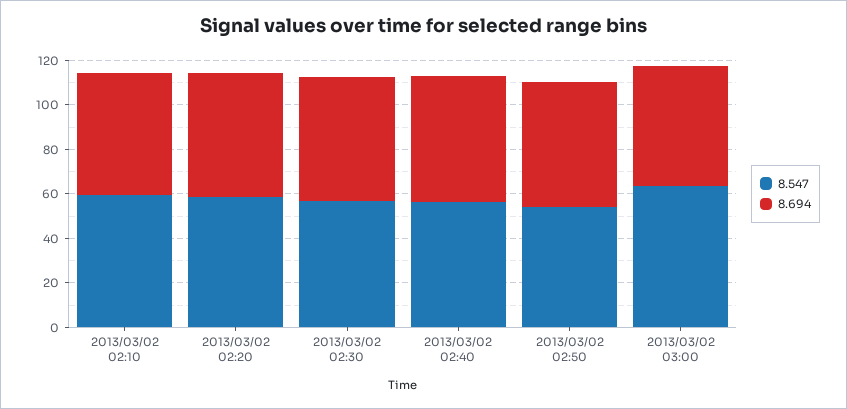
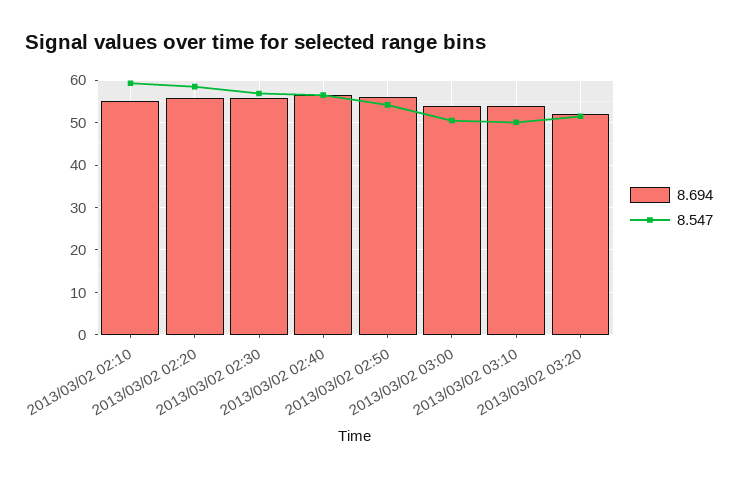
8.547, 2013/03/02 03:00: 65 -> 50
8.694, 2013/03/02 03:10: none -> 54
8.547, 2013/03/02 03:10: none -> 50
8.694, 2013/03/02 03:20: none -> 52
8.547, 2013/03/02 03:20: none -> 52

